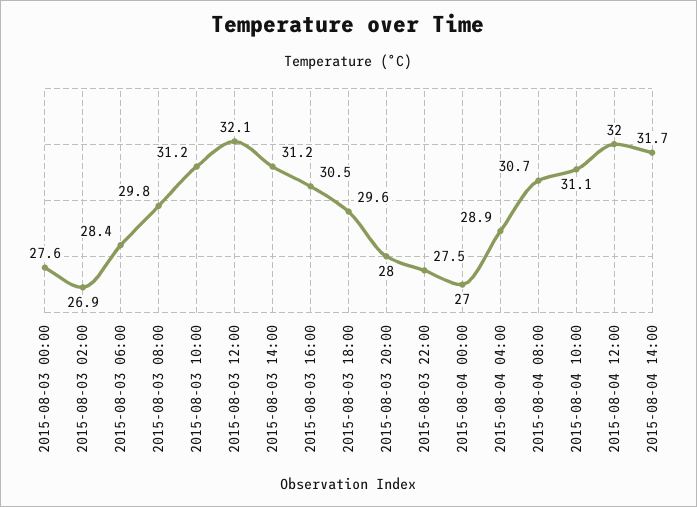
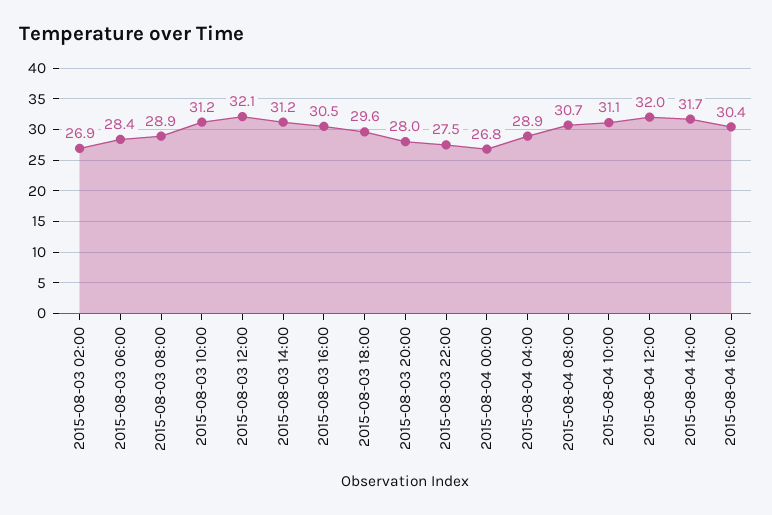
2015-08-03 00:00: 27.6 -> none
2015-08-03 08:00: 29.8 -> 28.9
2015-08-04 00:00: 27 -> 26.8
2015-08-04 16:00: none -> 30.4

